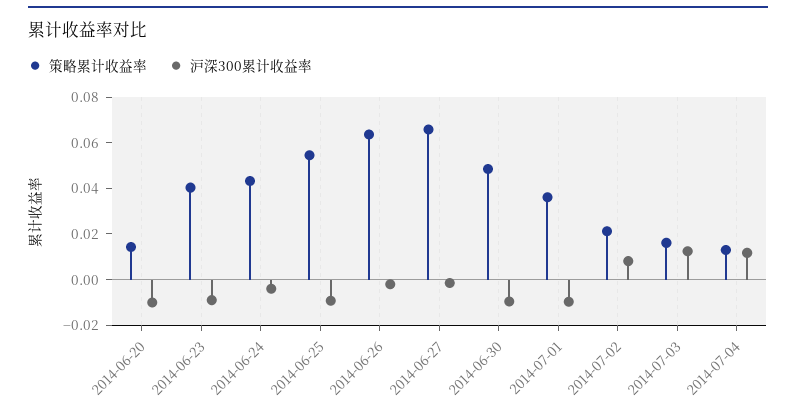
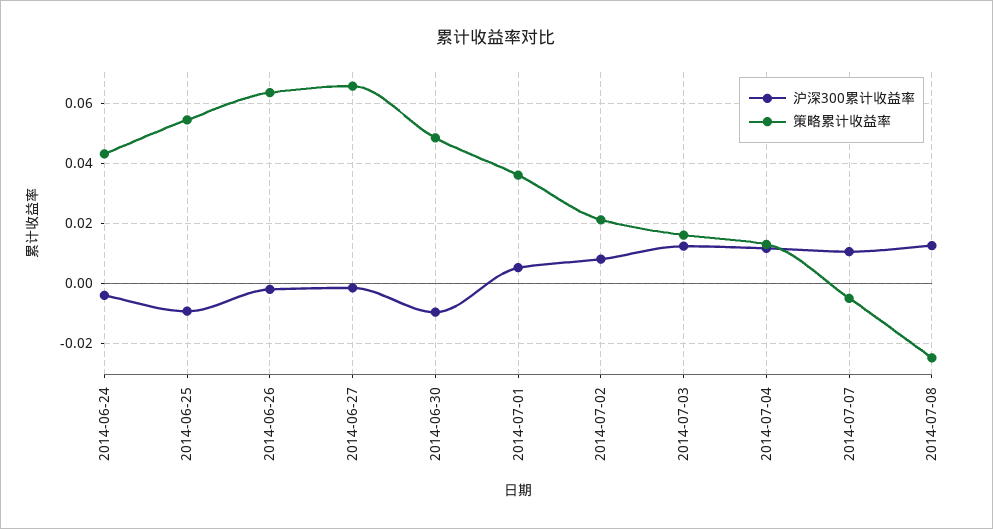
策略累计收益率, 2014-06-20: 0.015 -> none
沪深300累计收益率, 2014-06-20: -0.01 -> none
策略累计收益率, 2014-06-23: 0.04 -> none
沪深300累计收益率, 2014-06-23: -0.01 -> none
沪深300累计收益率, 2014-07-01: -0.01 -> 0.005
沪深300累计收益率, 2014-07-07: none -> 0.01
策略累计收益率, 2014-07-07: none -> -0.005
沪深300累计收益率, 2014-07-08: none -> 0.0125
策略累计收益率, 2014-07-08: none -> -0.025

